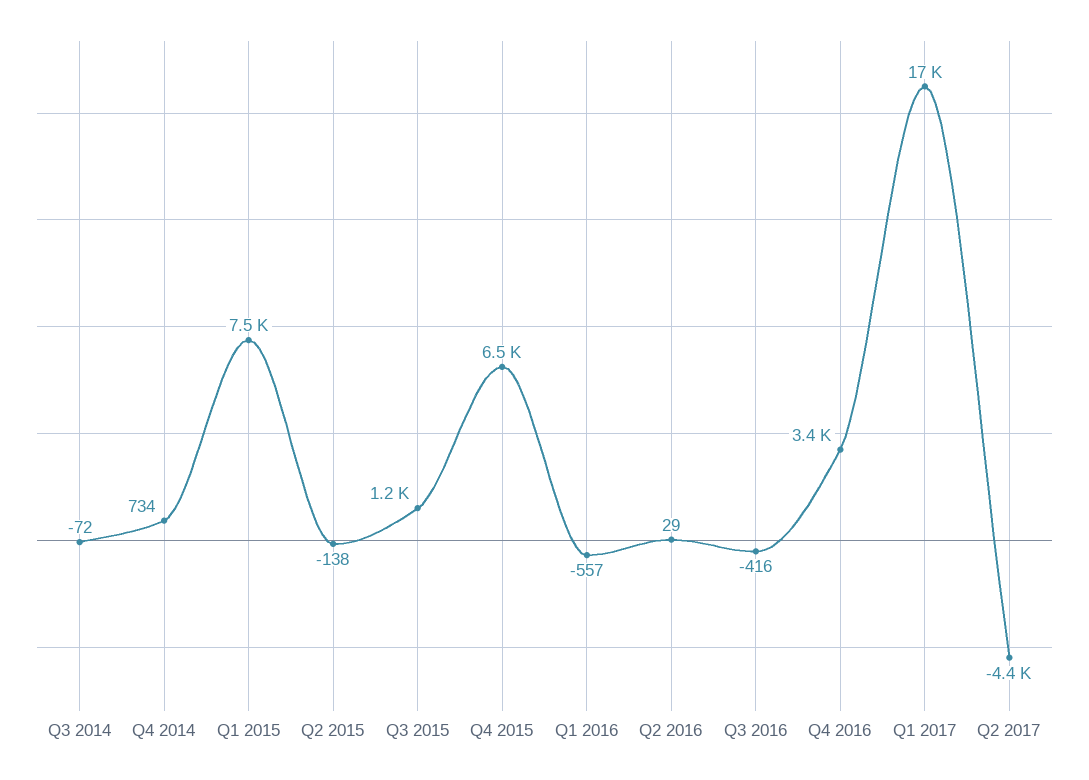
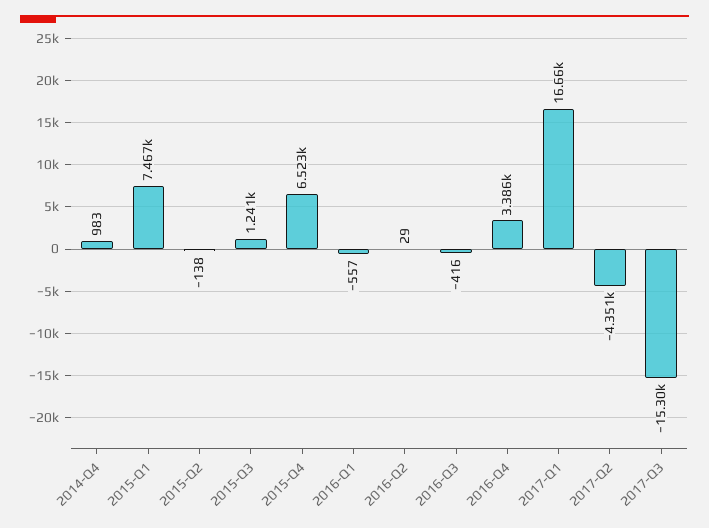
Q3 2014: -72 -> none
Q4 2014: 734 -> 983
2017-Q3: none -> -15300

